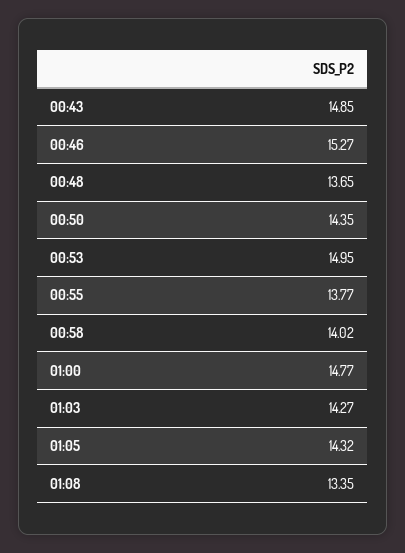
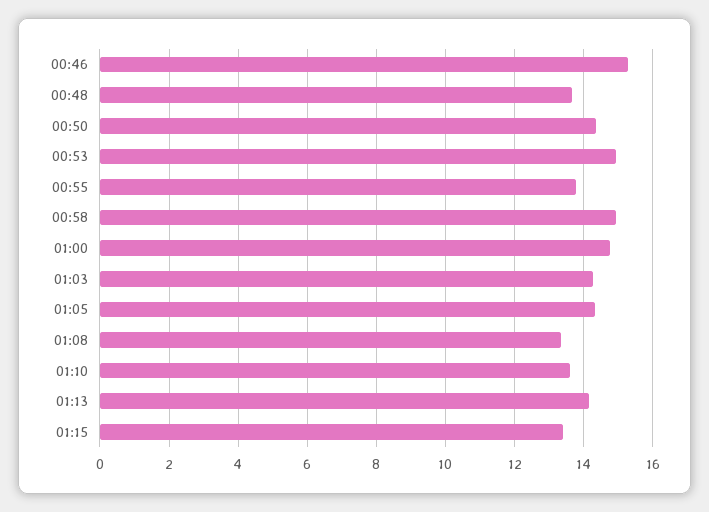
00:43: 14.85 -> none
00:58: 14.02 -> 15
01:10: none -> 13.6
01:13: none -> 14.2
01:15: none -> 13.4

